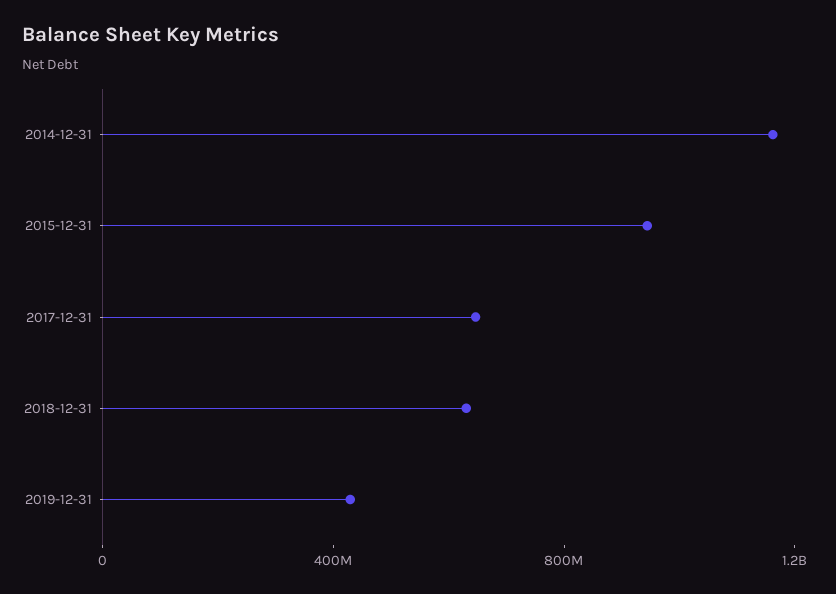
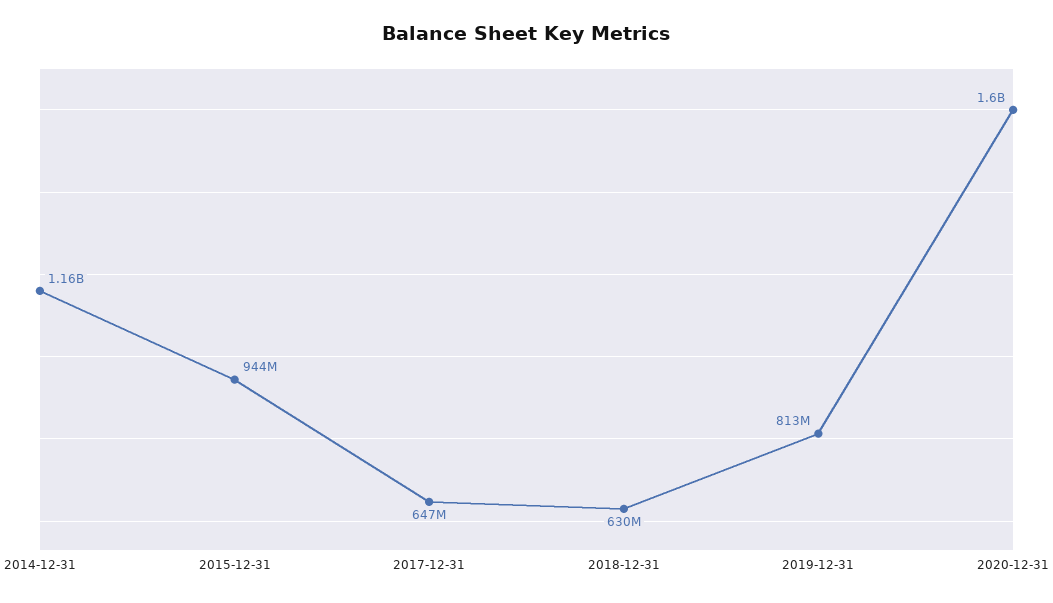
2019-12-31: 400000000 -> 813000000
2020-12-31: none -> 1600000000

